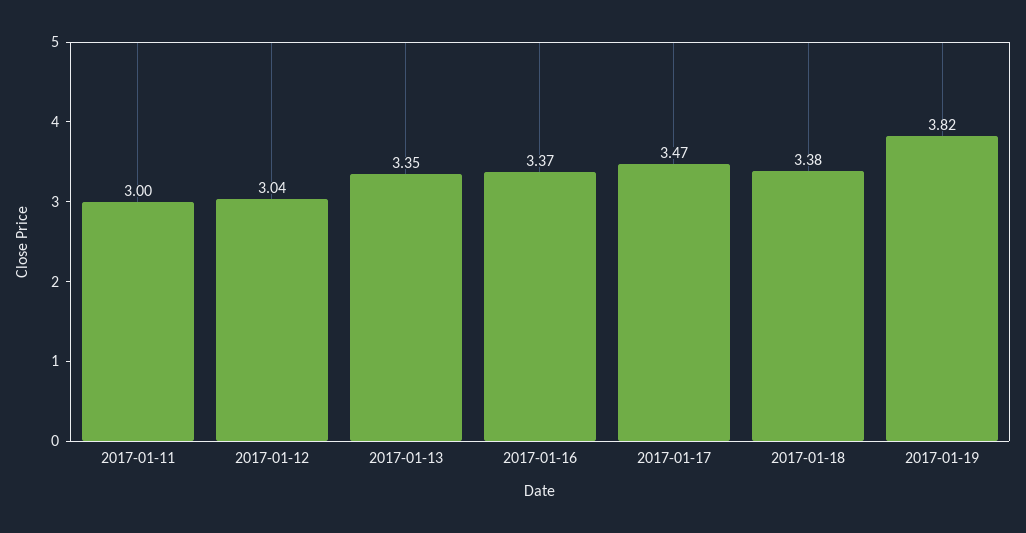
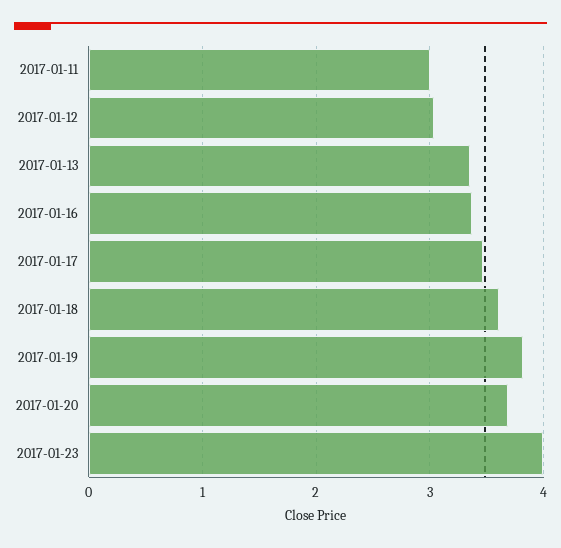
2017-01-18: 3.38 -> 3.6
2017-01-20: none -> 3.7
2017-01-23: none -> 4

